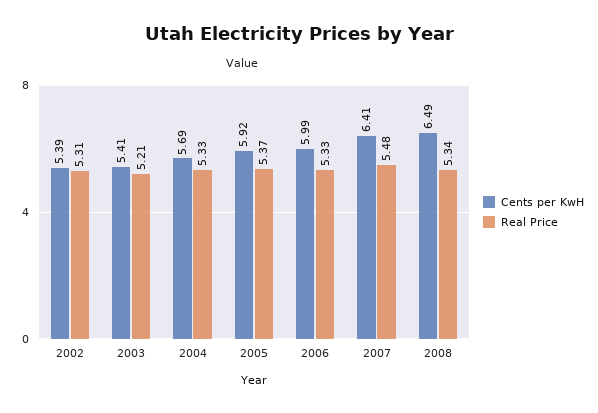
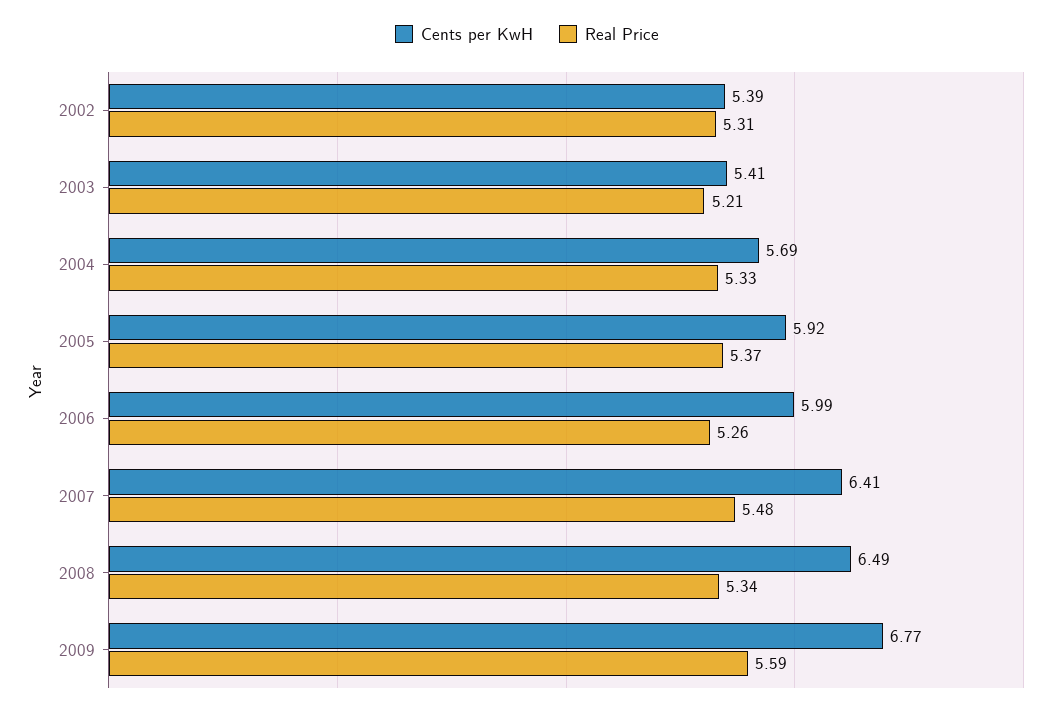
Real Price, 2006: 5.33 -> 5.26
Cents per KwH, 2009: none -> 6.77
Real Price, 2009: none -> 5.59

